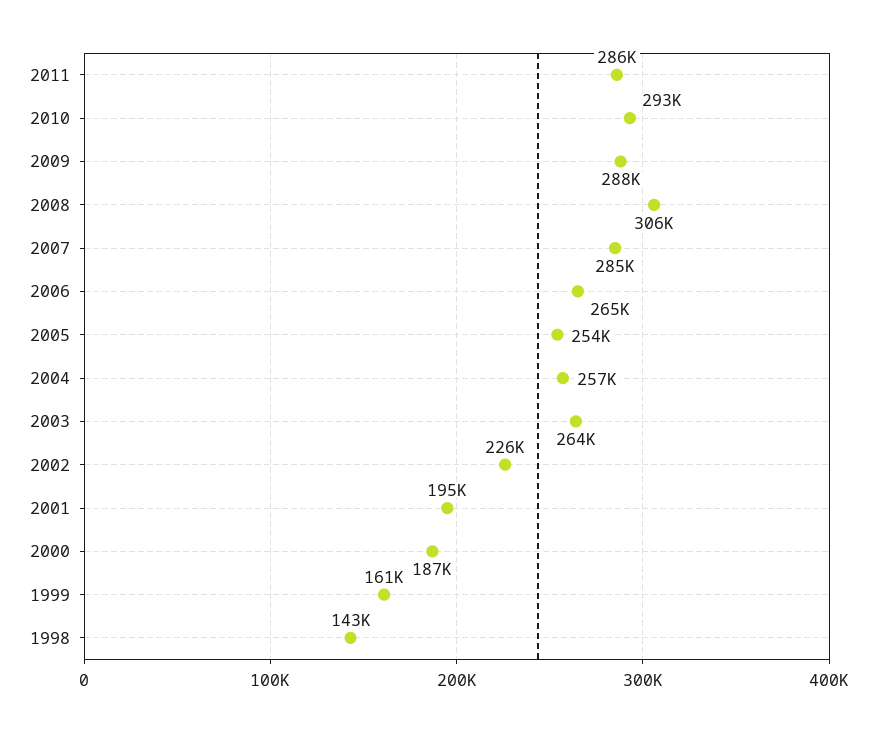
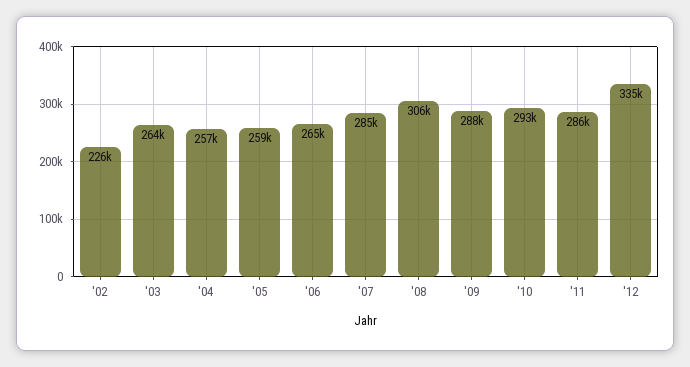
2005: 254000 -> 259000
2001: 195000 -> none
2000: 187000 -> none
1999: 161000 -> none
1998: 143000 -> none
'12: none -> 335000

